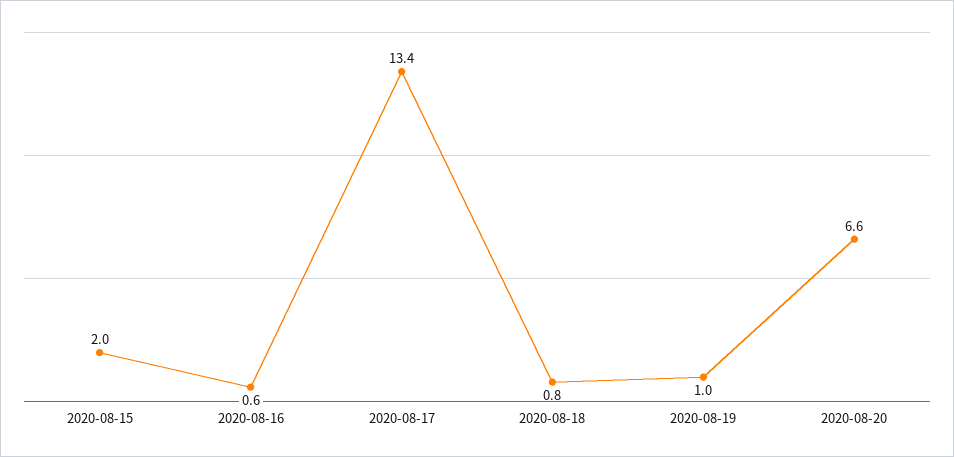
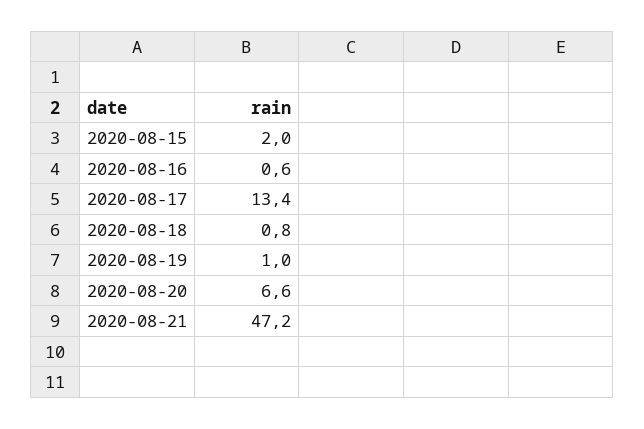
2020-08-21: none -> 47.2

